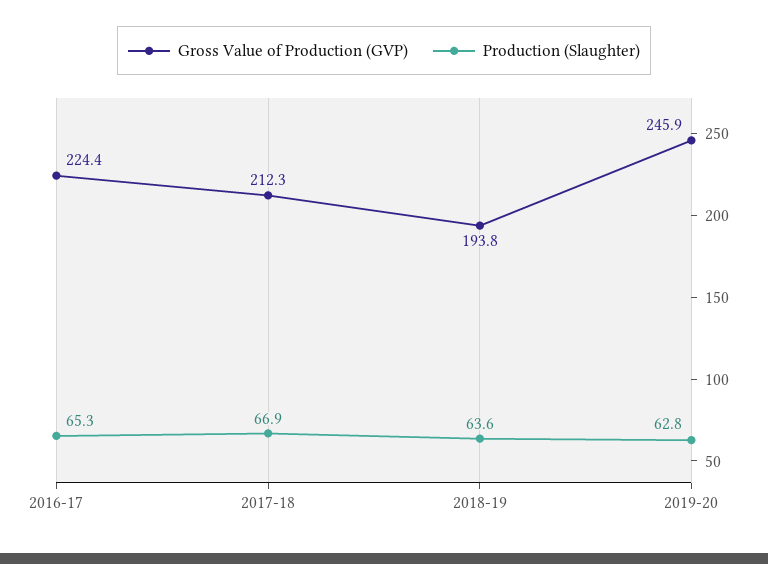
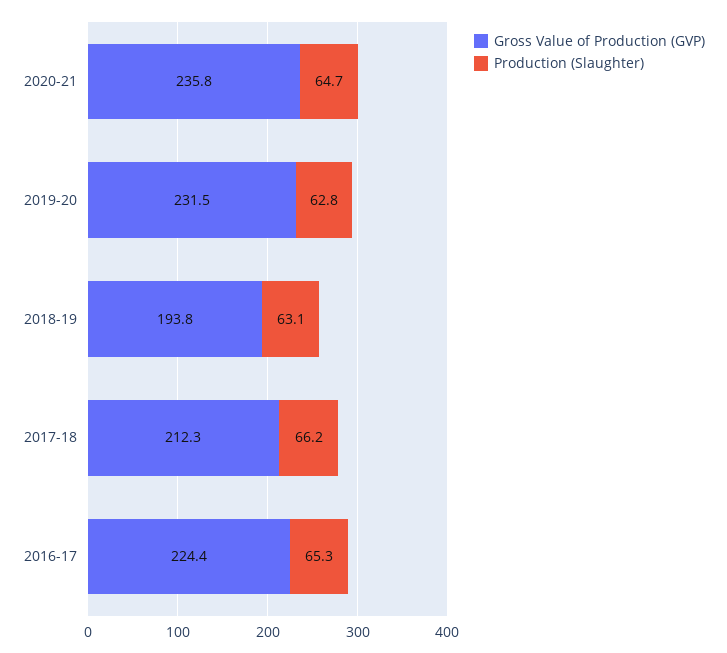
Production (Slaughter), 2017-18: 66.9 -> 66.2
Production (Slaughter), 2018-19: 63.6 -> 63.1
Gross Value of Production (GVP), 2019-20: 245.9 -> 231.5
Gross Value of Production (GVP), 2020-21: none -> 235.8
Production (Slaughter), 2020-21: none -> 64.7

